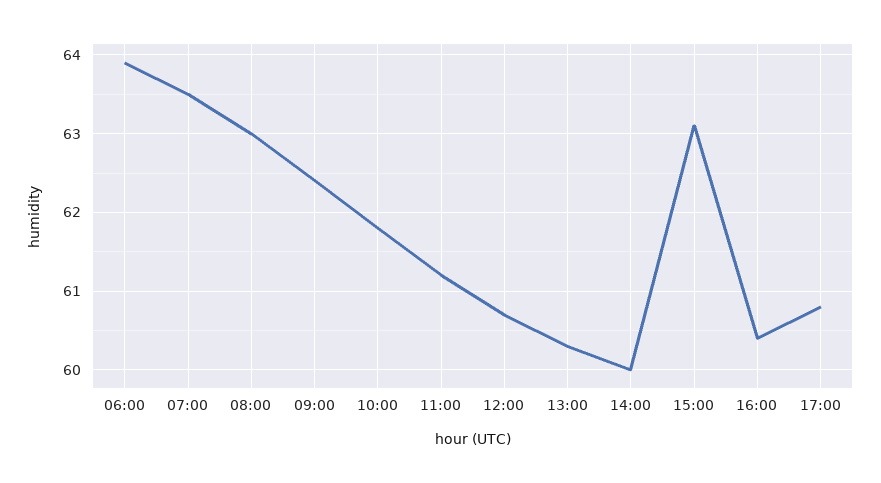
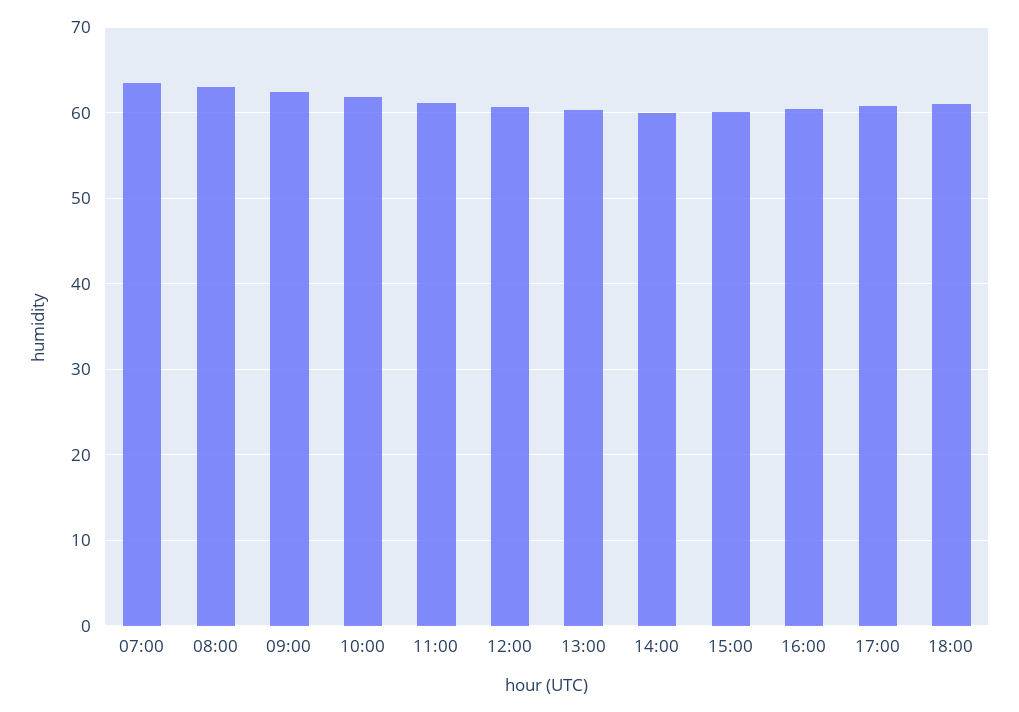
06:00: 63.9 -> none
15:00: 63.1 -> 60
18:00: none -> 61

